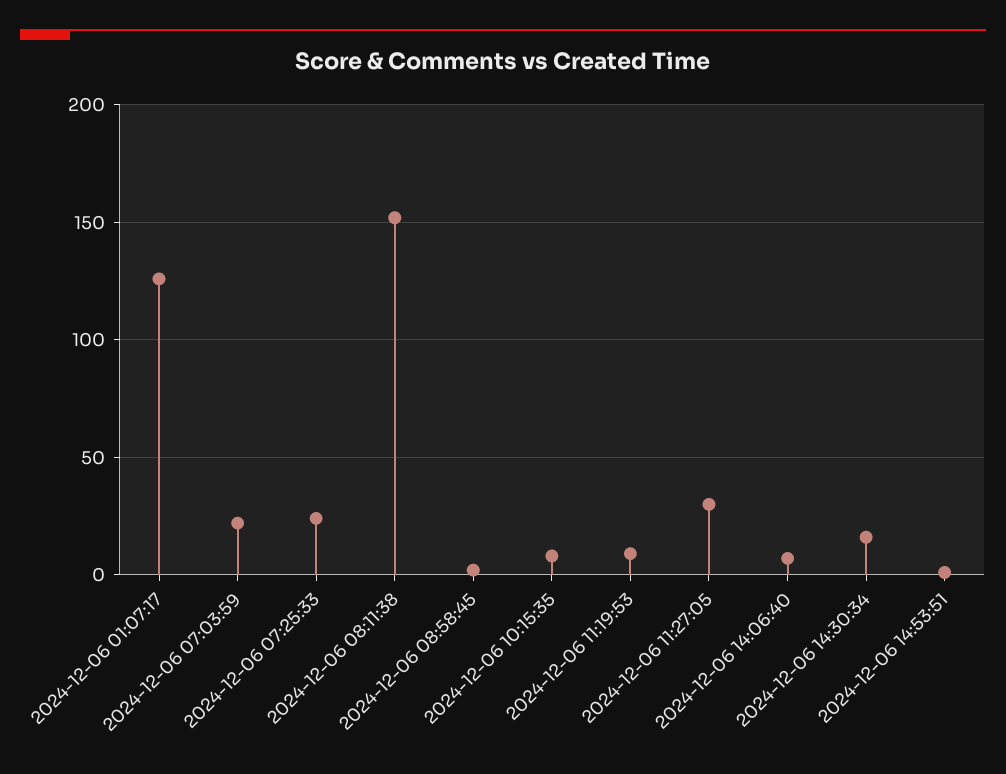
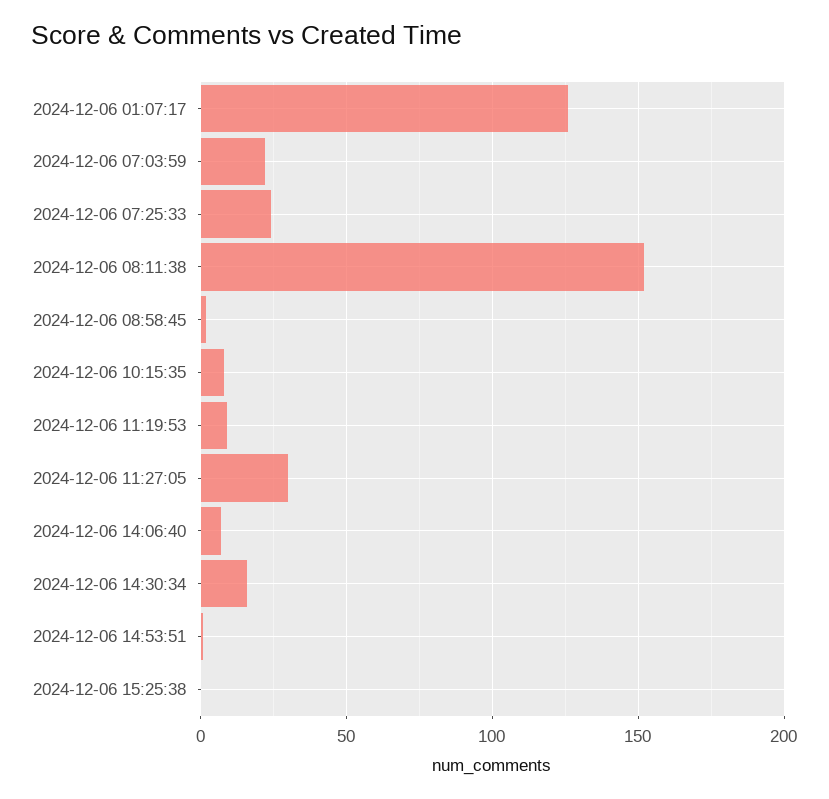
2024-12-06 15:25:38: none -> 0

